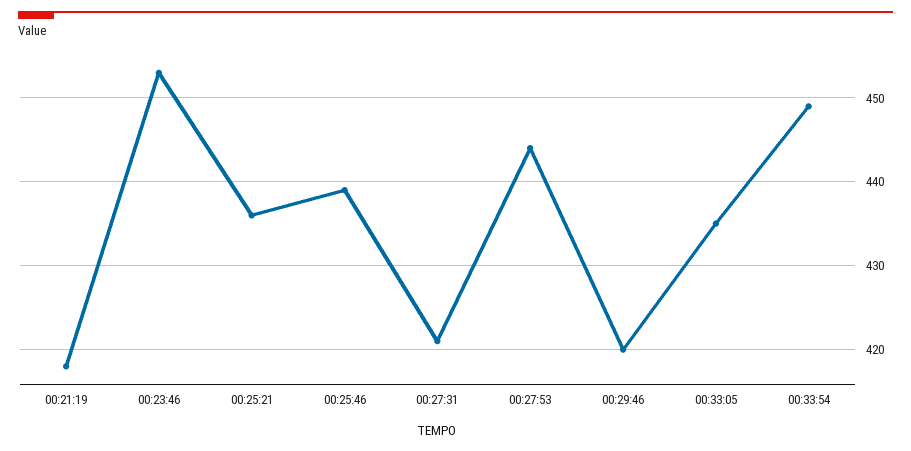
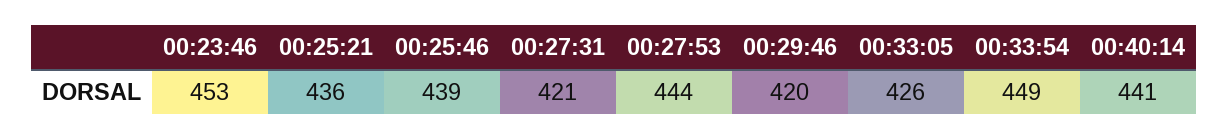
00:21:19: 418 -> none
00:33:05: 435 -> 426
00:40:14: none -> 441

